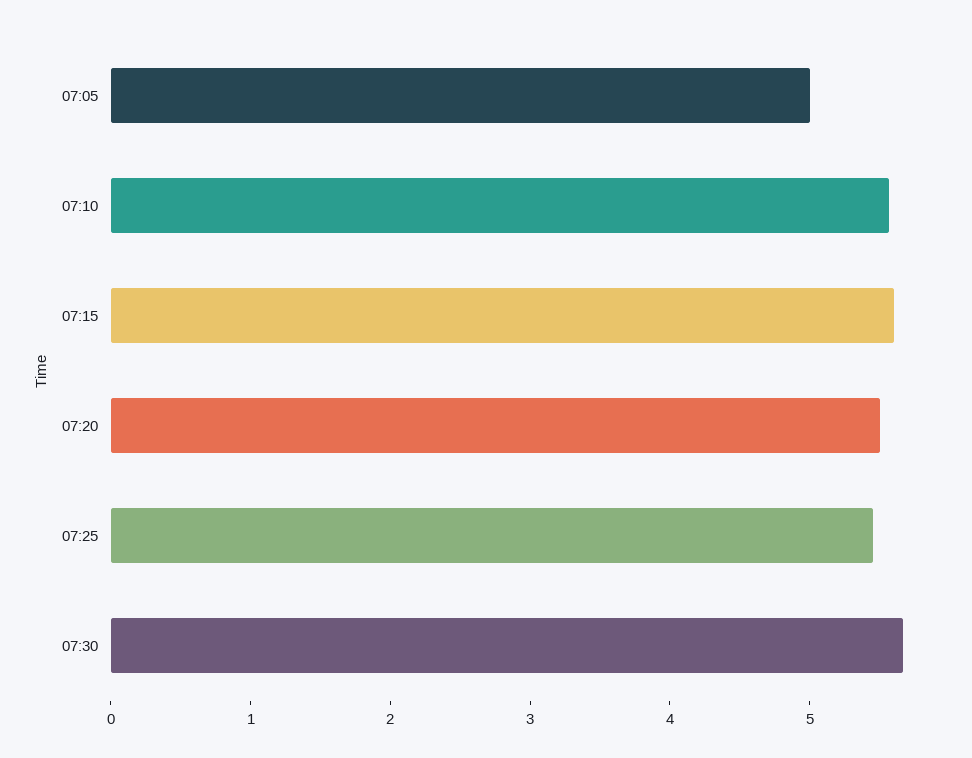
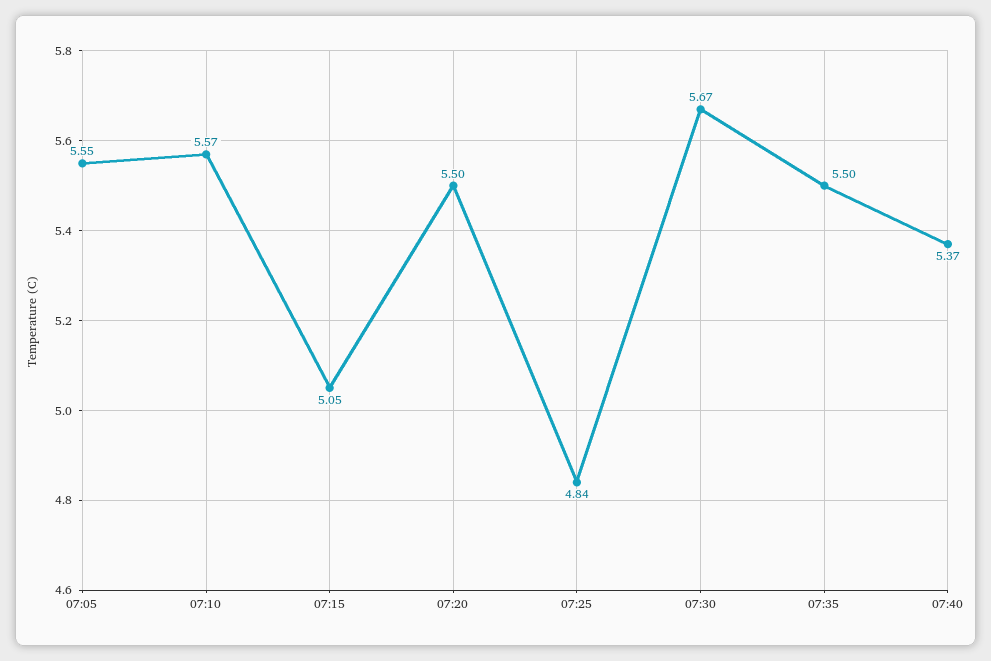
07:05: 5 -> 5.55
07:15: 5.6 -> 5.05
07:25: 5.4 -> 4.84
07:35: none -> 5.5
07:40: none -> 5.37

